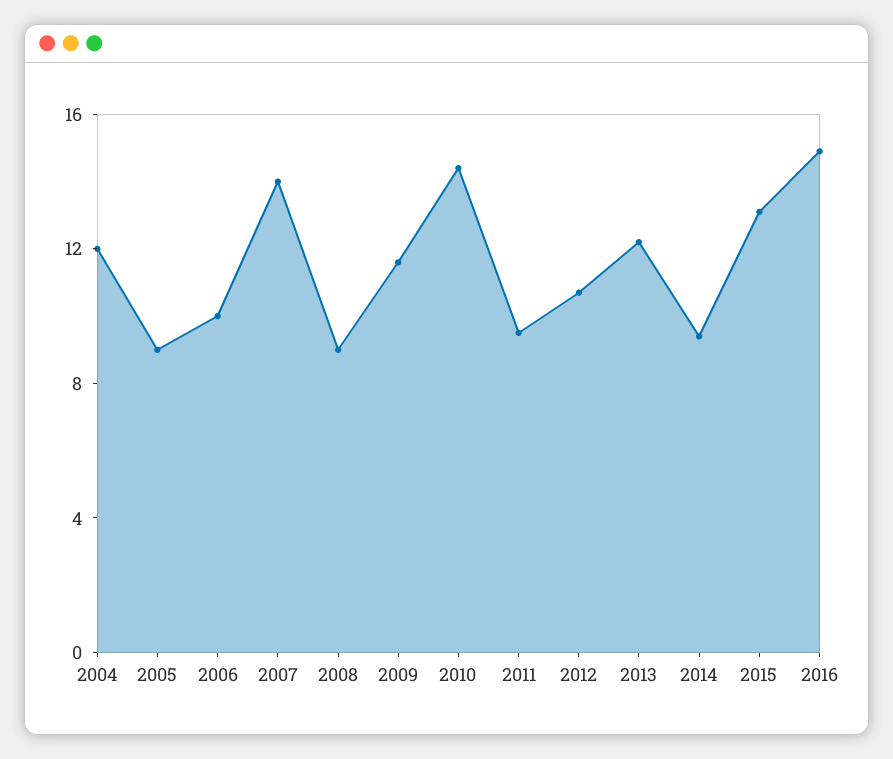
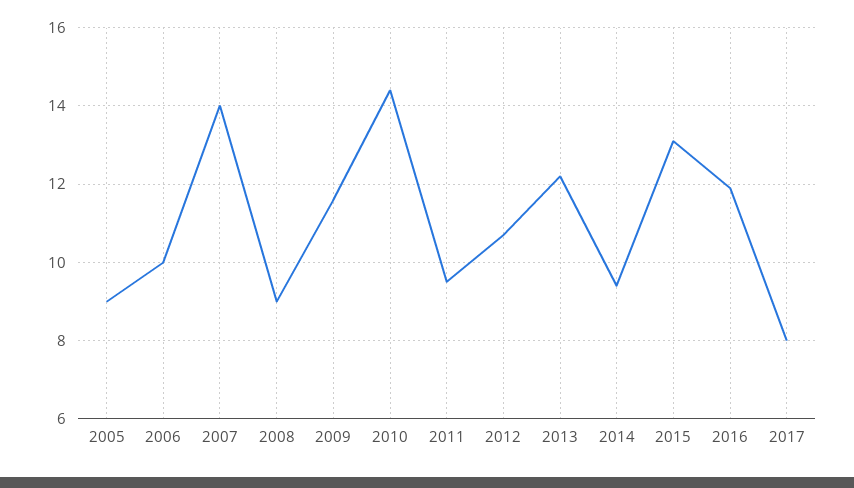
2004: 12 -> none
2016: 15 -> 12
2017: none -> 8

